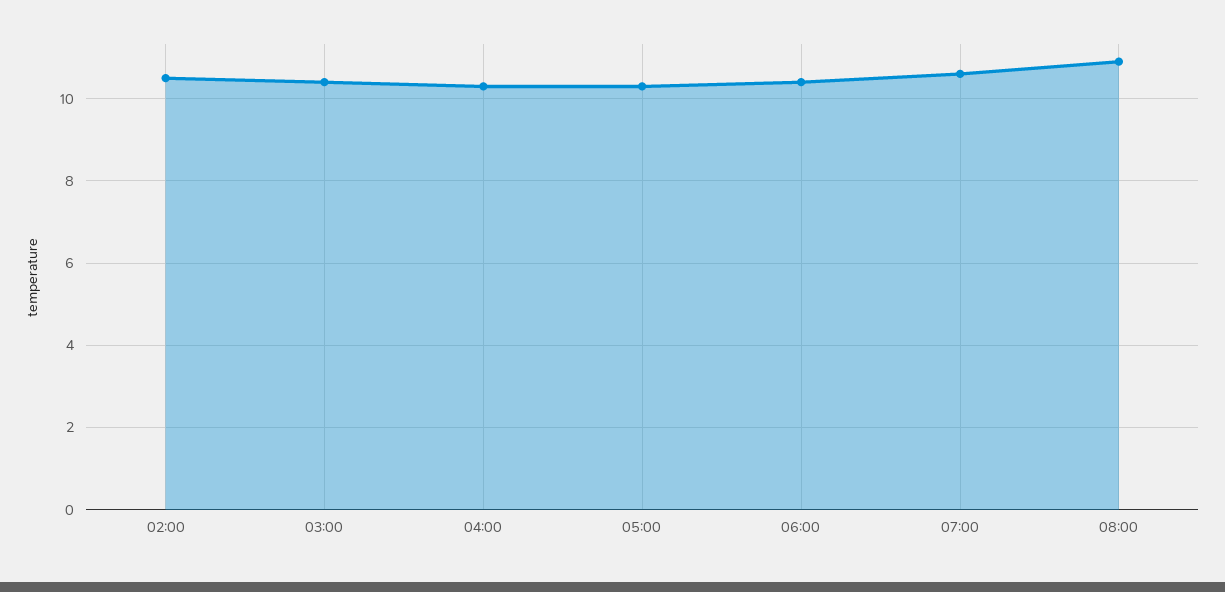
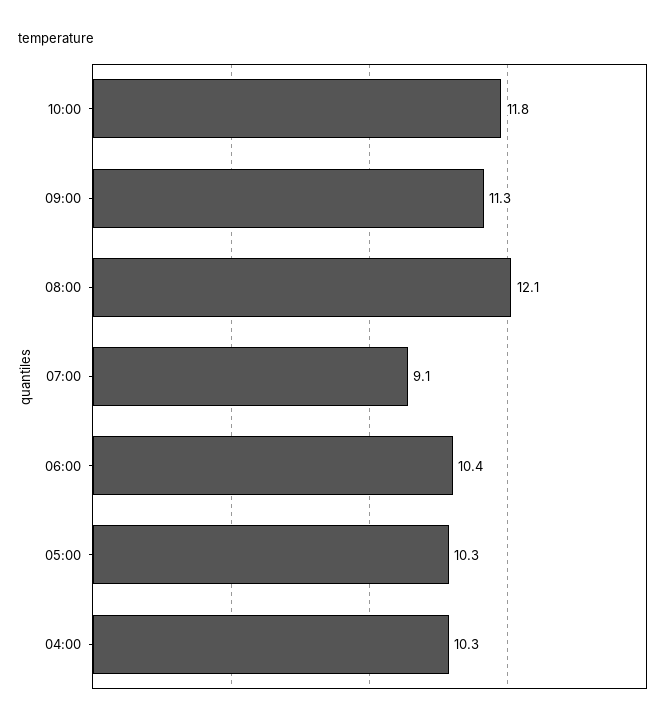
02:00: 10.5 -> none
03:00: 10.5 -> none
07:00: 10.5 -> 9.1
08:00: 11 -> 12.1
10:00: none -> 11.8
09:00: none -> 11.3

